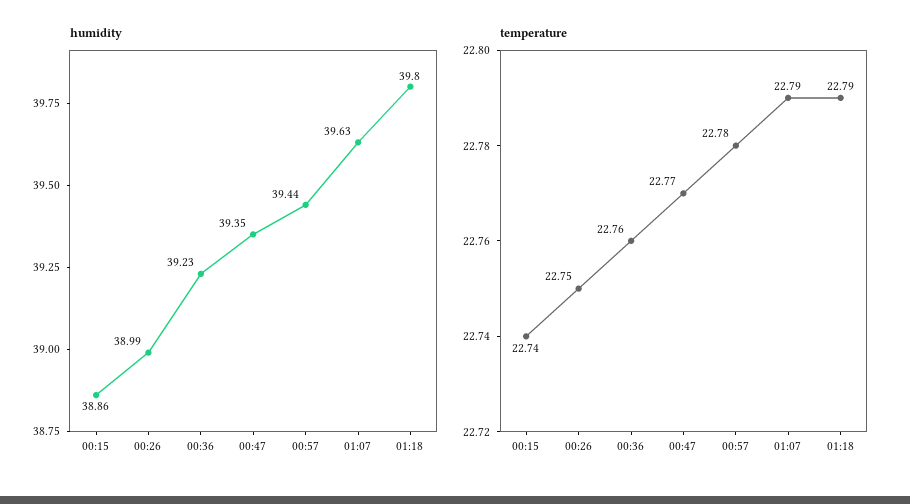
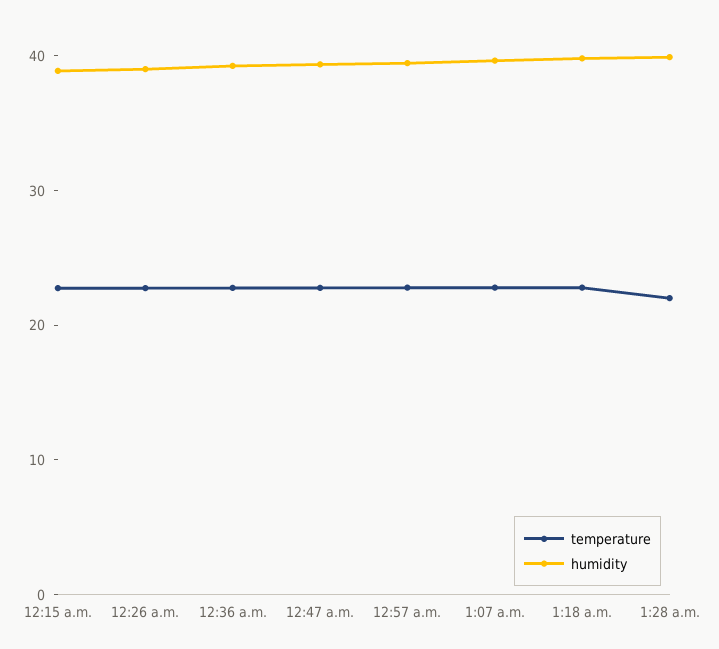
temperature, 1:28 a.m.: none -> 22
humidity, 1:28 a.m.: none -> 40

